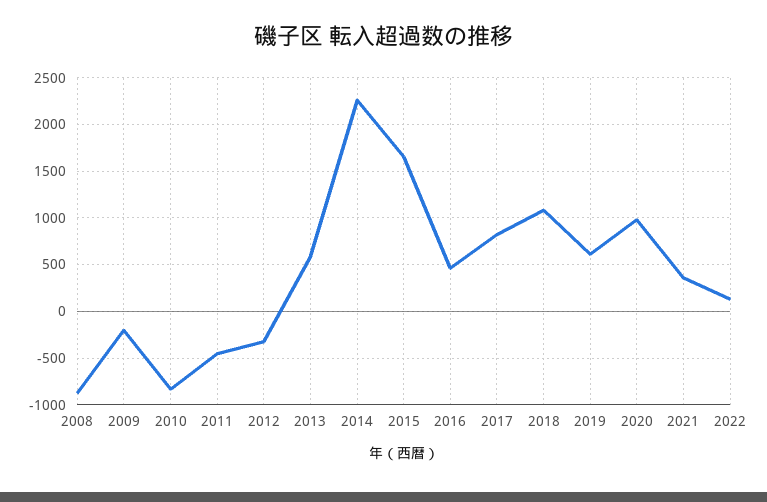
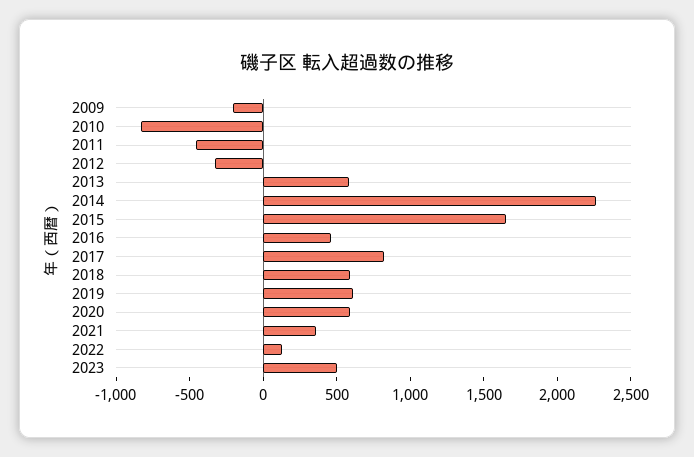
2008: -900 -> none
2018: 1100 -> 600
2020: 1000 -> 600
2023: none -> 500

